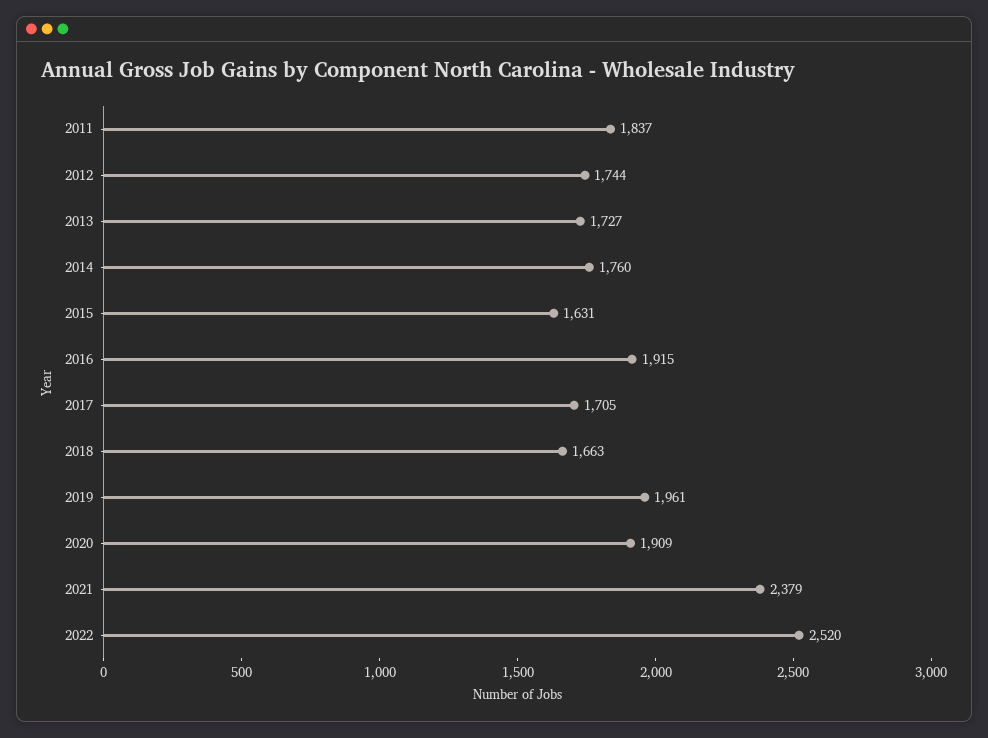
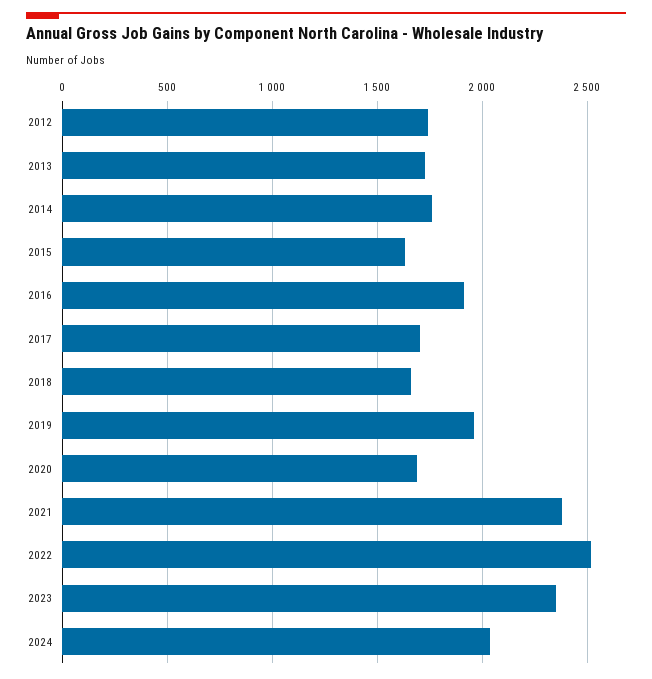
2011: 1837 -> none
2020: 1909 -> 1700
2023: none -> 2350
2024: none -> 2050

